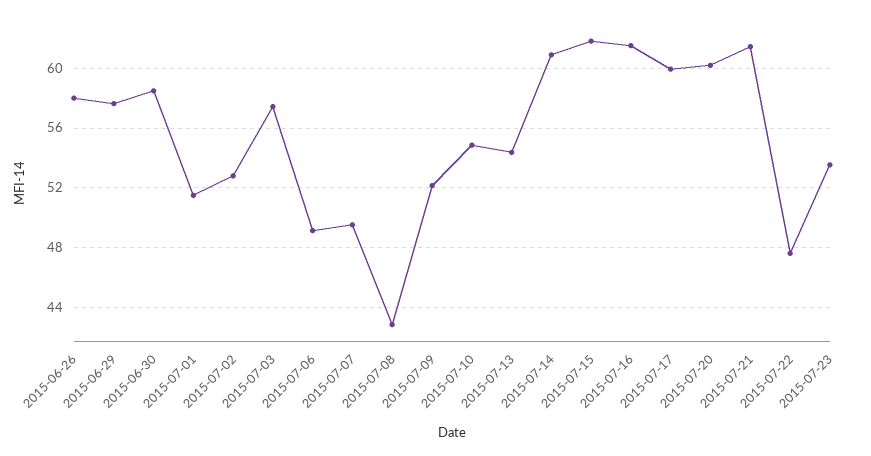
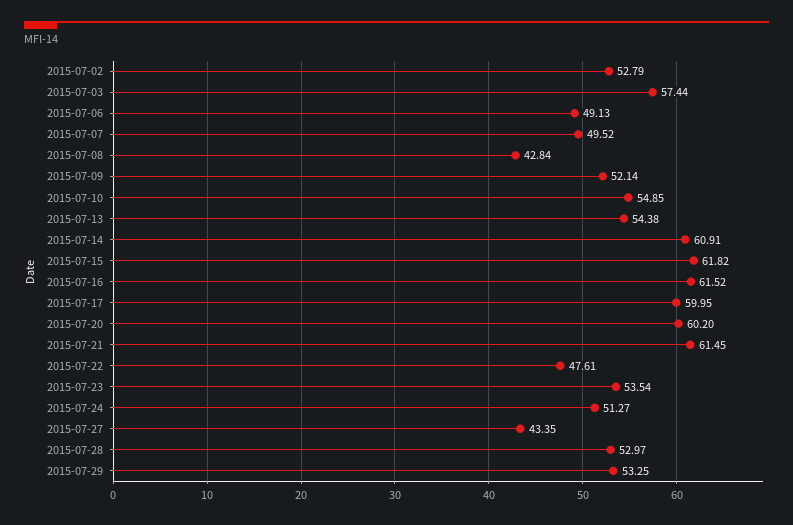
2015-06-26: 58 -> none
2015-06-29: 57.5 -> none
2015-06-30: 58.5 -> none
2015-07-01: 51.5 -> none
2015-07-24: none -> 51.27
2015-07-27: none -> 43.35
2015-07-28: none -> 52.97
2015-07-29: none -> 53.25

